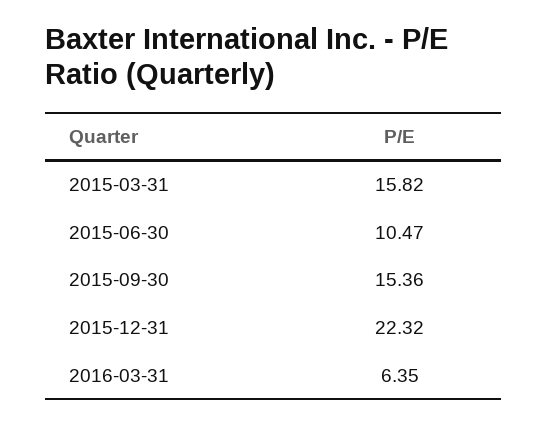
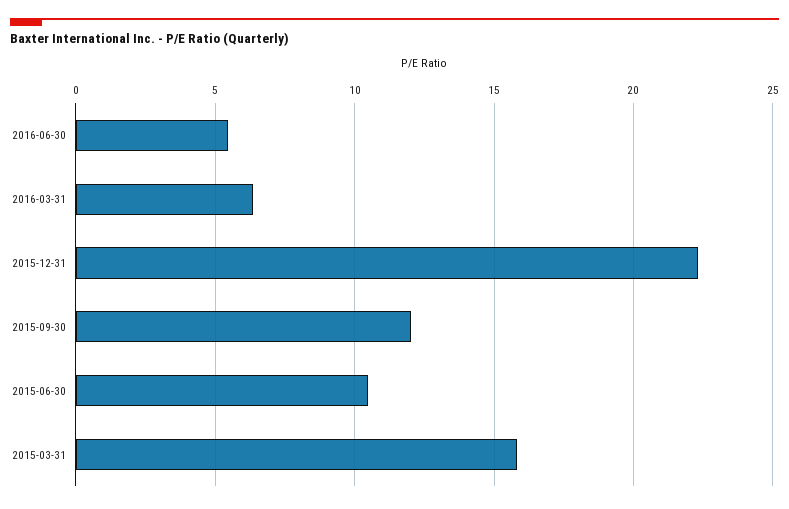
2015-09-30: 15.36 -> 12
2016-06-30: none -> 5.5

